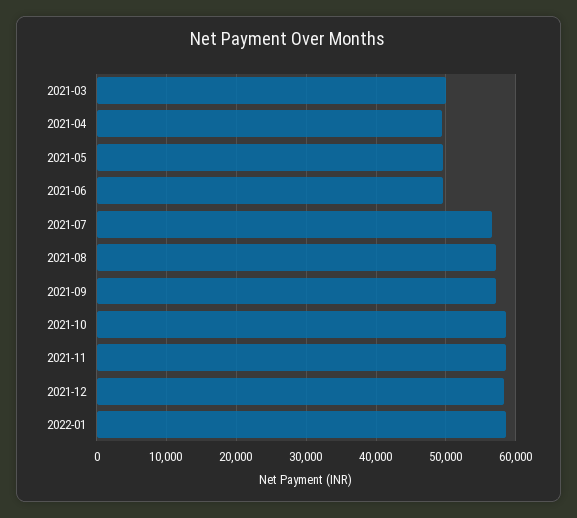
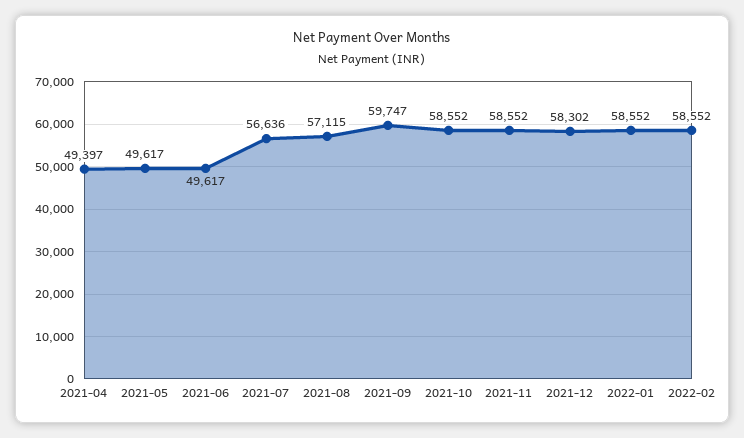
2021-03: 50000 -> none
2021-09: 57000 -> 59747
2022-02: none -> 58552

